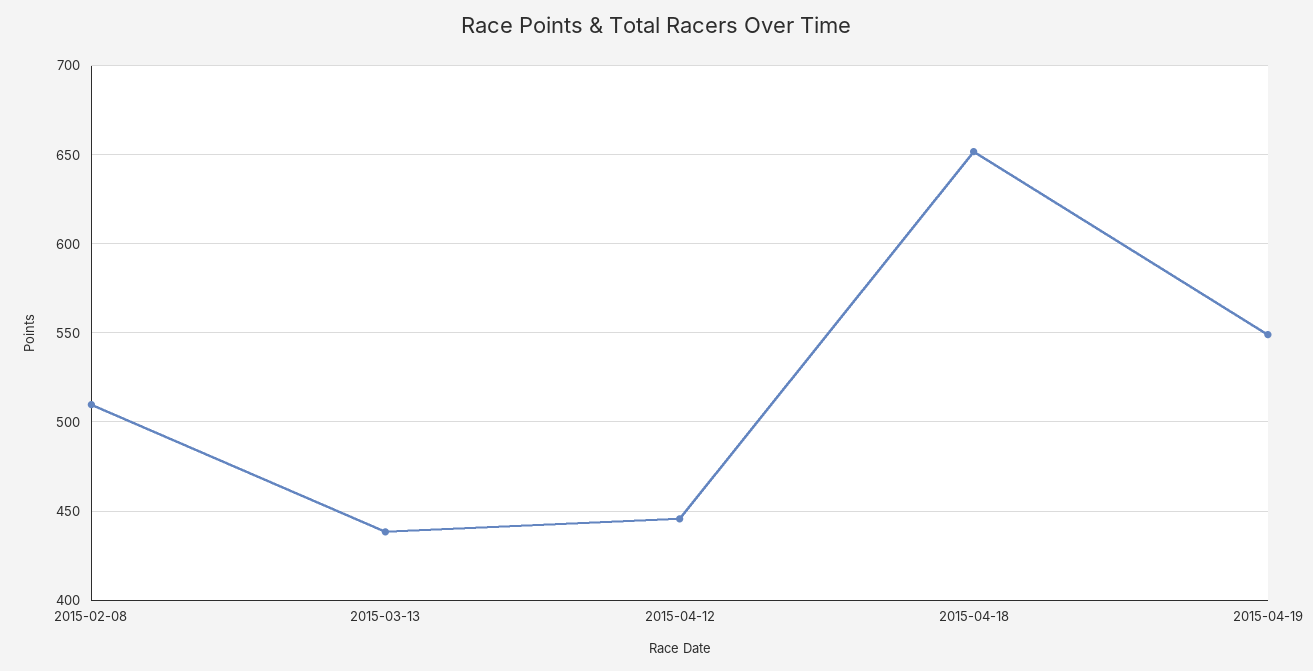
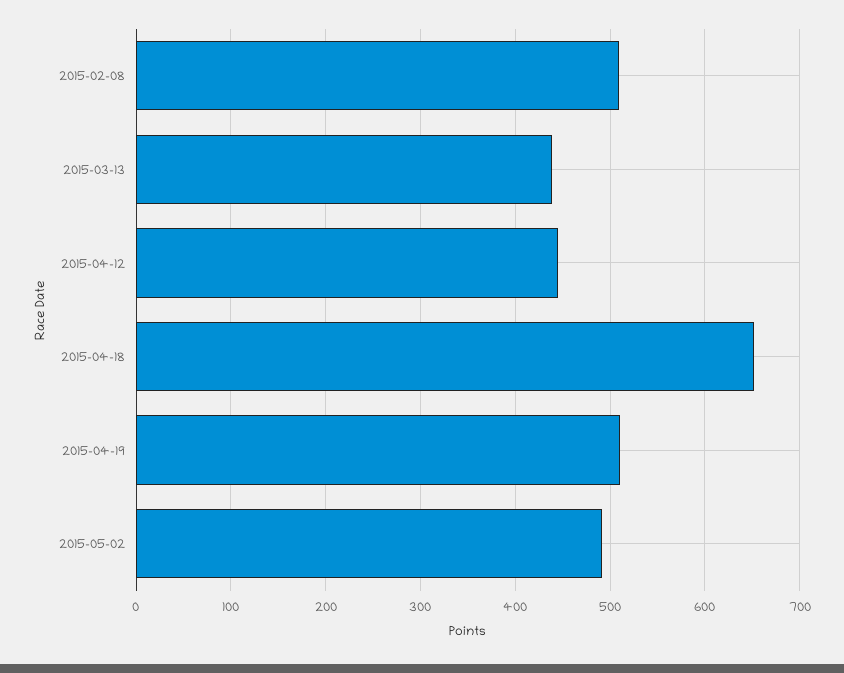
2015-04-19: 550 -> 510
2015-05-02: none -> 490

